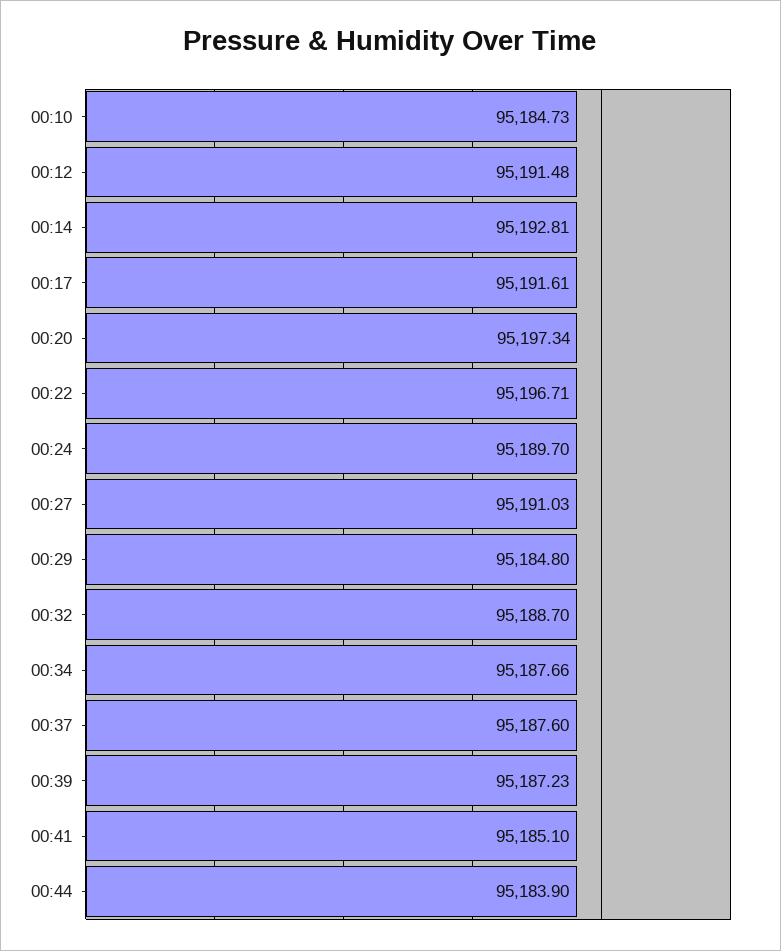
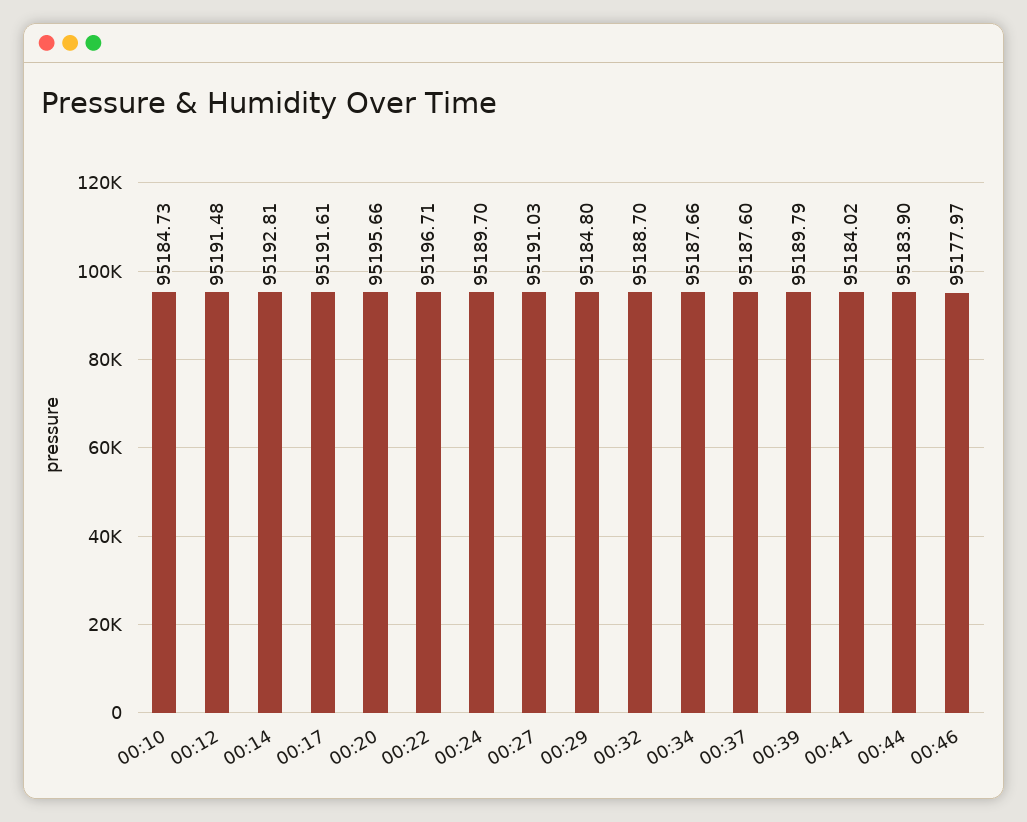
00:20: 95197.34 -> 95195.66
00:39: 95187.23 -> 95189.79
00:41: 95185.1 -> 95184.02
00:46: none -> 95177.97

